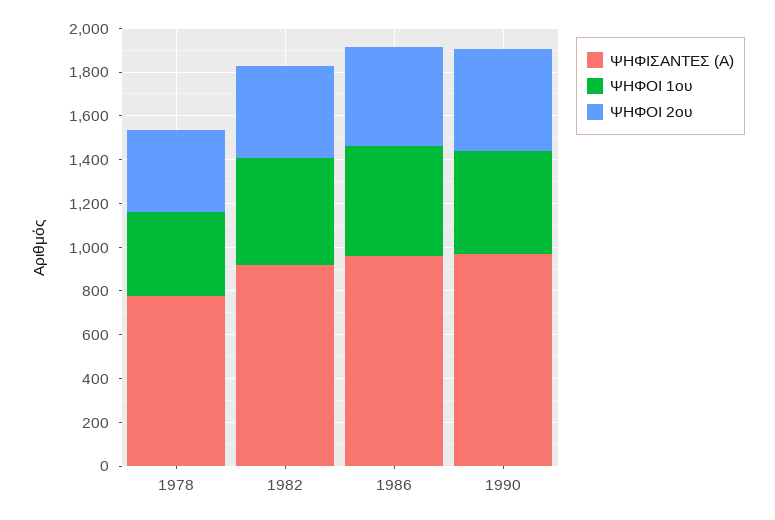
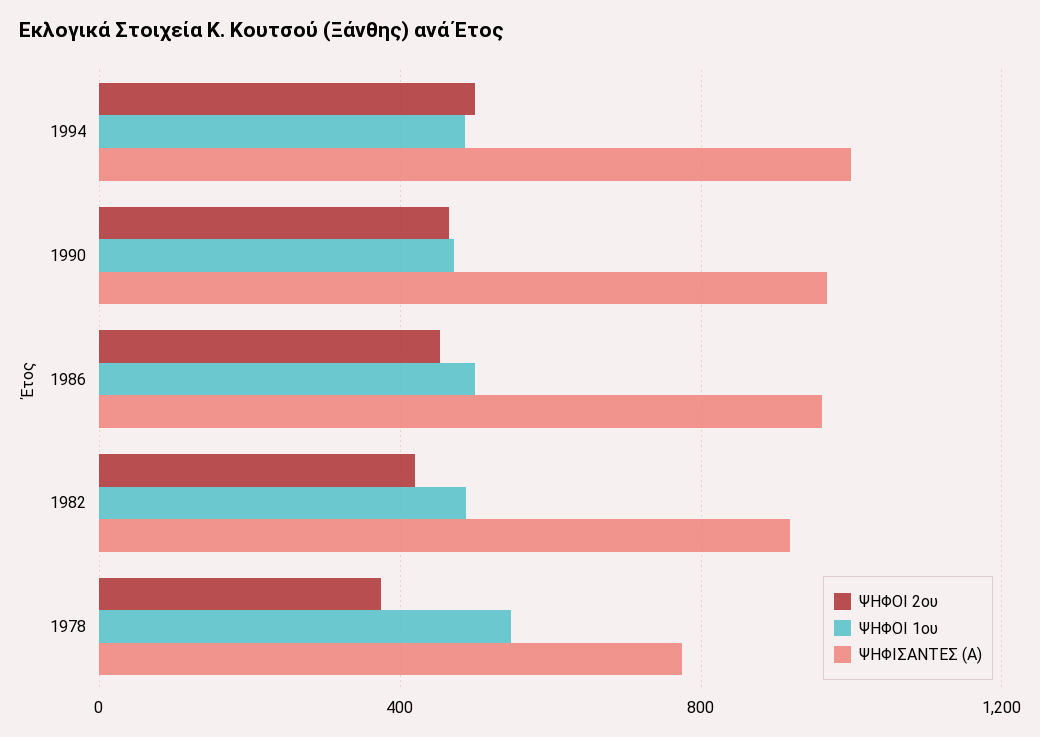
ΨΗΦΟΙ 1ου, 1978: 400 -> 550
ΨΗΦΟΙ 2ου, 1994: none -> 500
ΨΗΦΟΙ 1ου, 1994: none -> 500
ΨΗΦΙΣΑΝΤΕΣ (Α), 1994: none -> 1000

